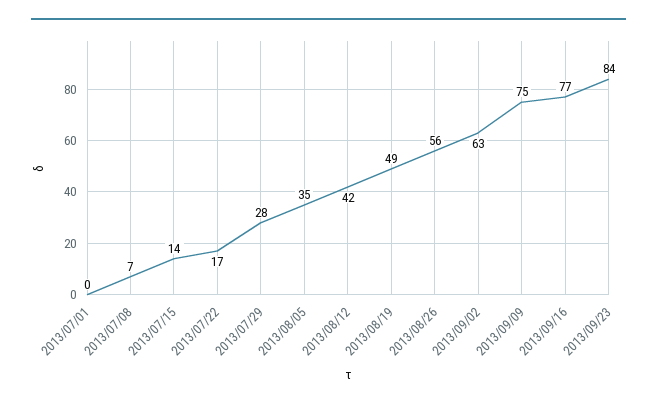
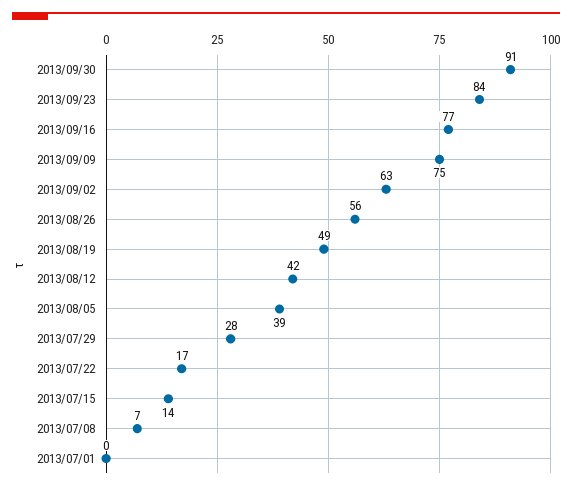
2013/08/05: 35 -> 39
2013/09/30: none -> 91

